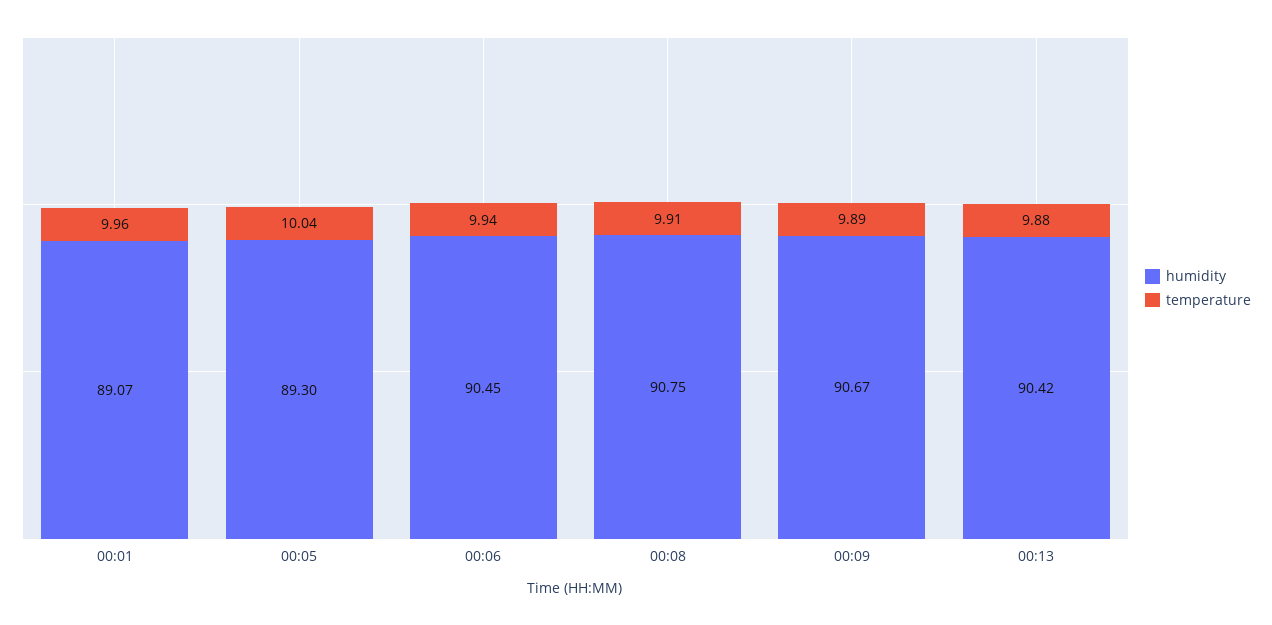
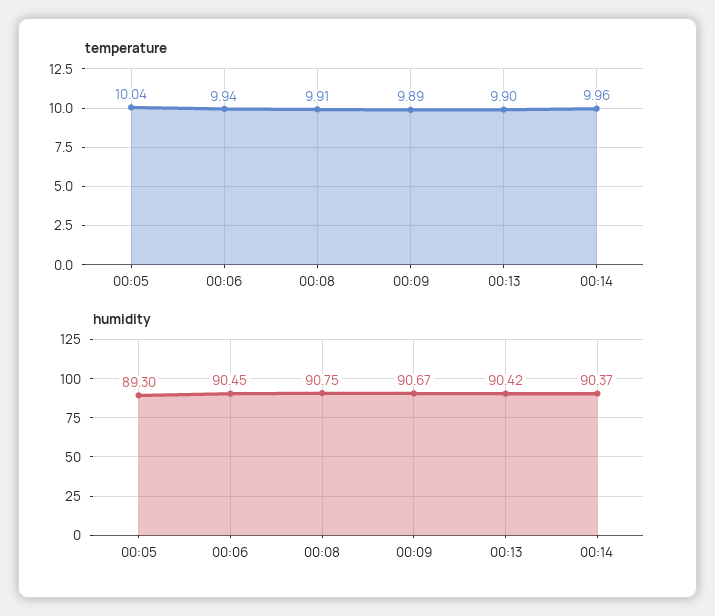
humidity, 00:01: 89.07 -> none
temperature, 00:01: 9.96 -> none
temperature, 00:13: 9.88 -> 9.9
temperature, 00:14: none -> 9.96
humidity, 00:14: none -> 90.37

